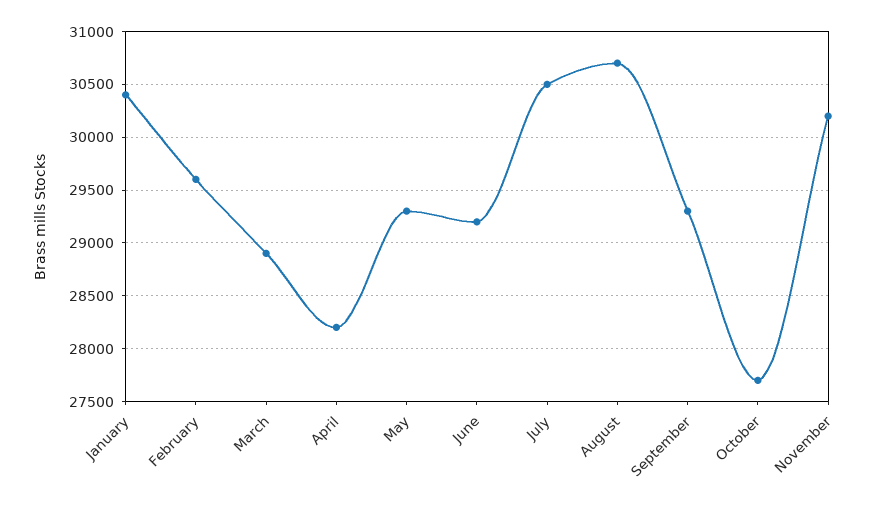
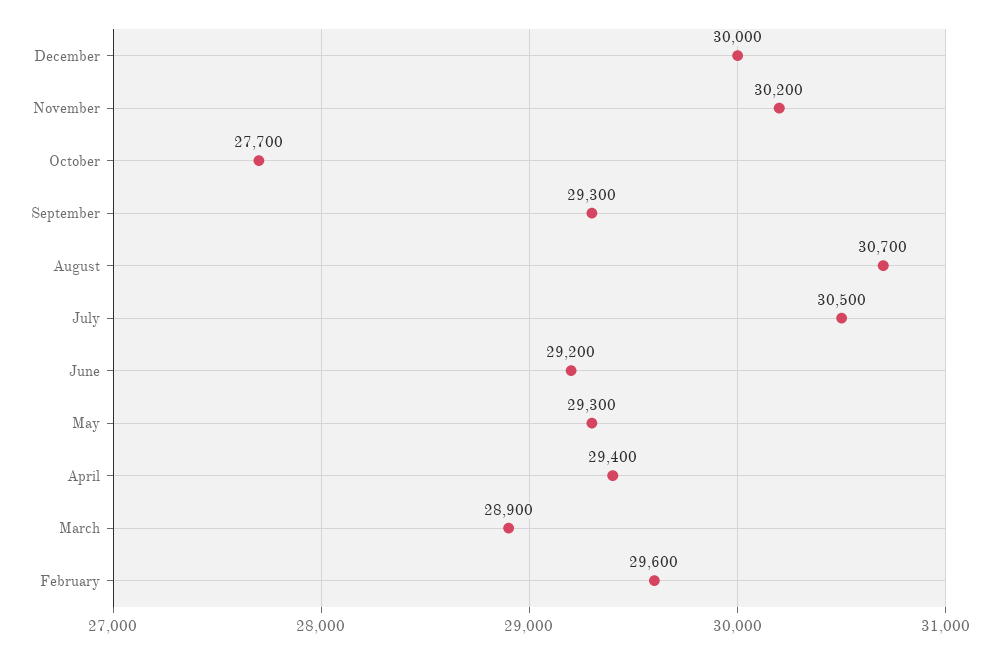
January: 30400 -> none
April: 28200 -> 29400
December: none -> 30000

